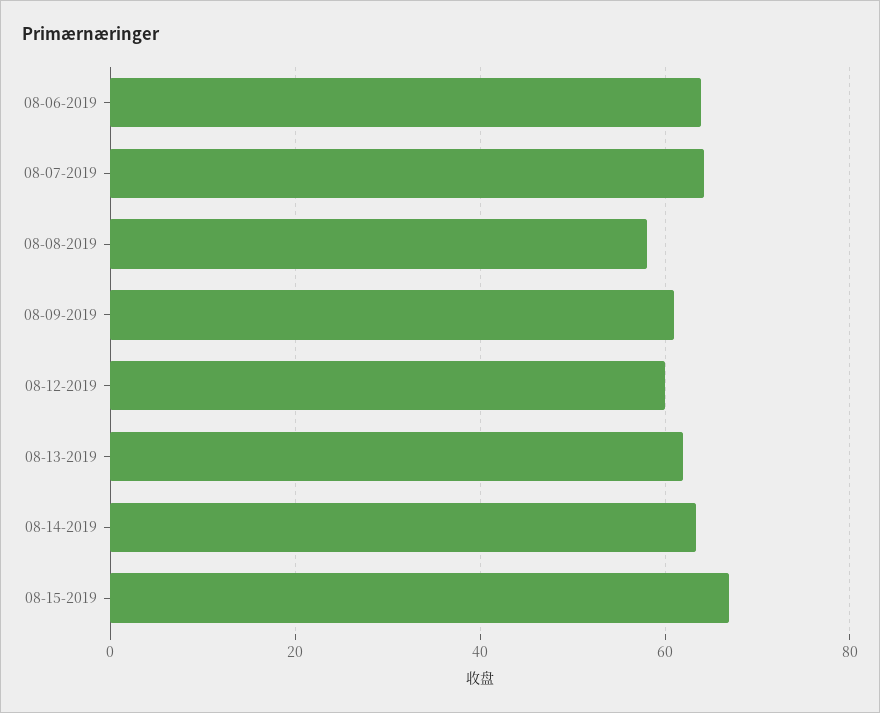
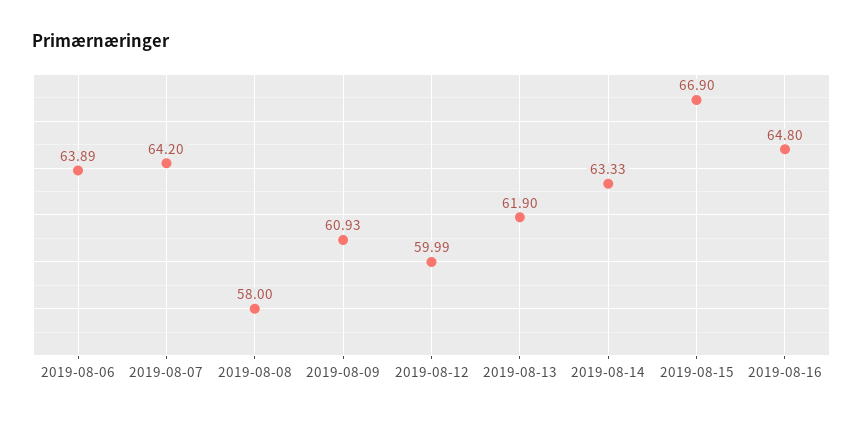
2019-08-16: none -> 64.8

